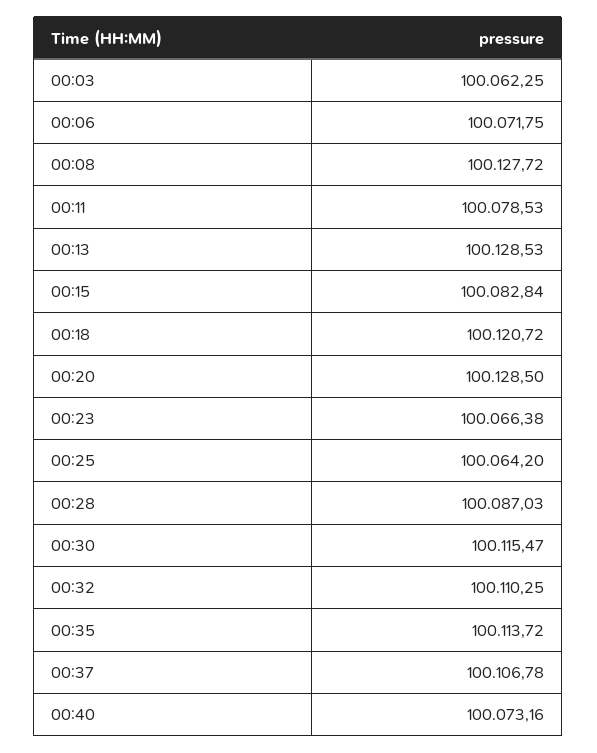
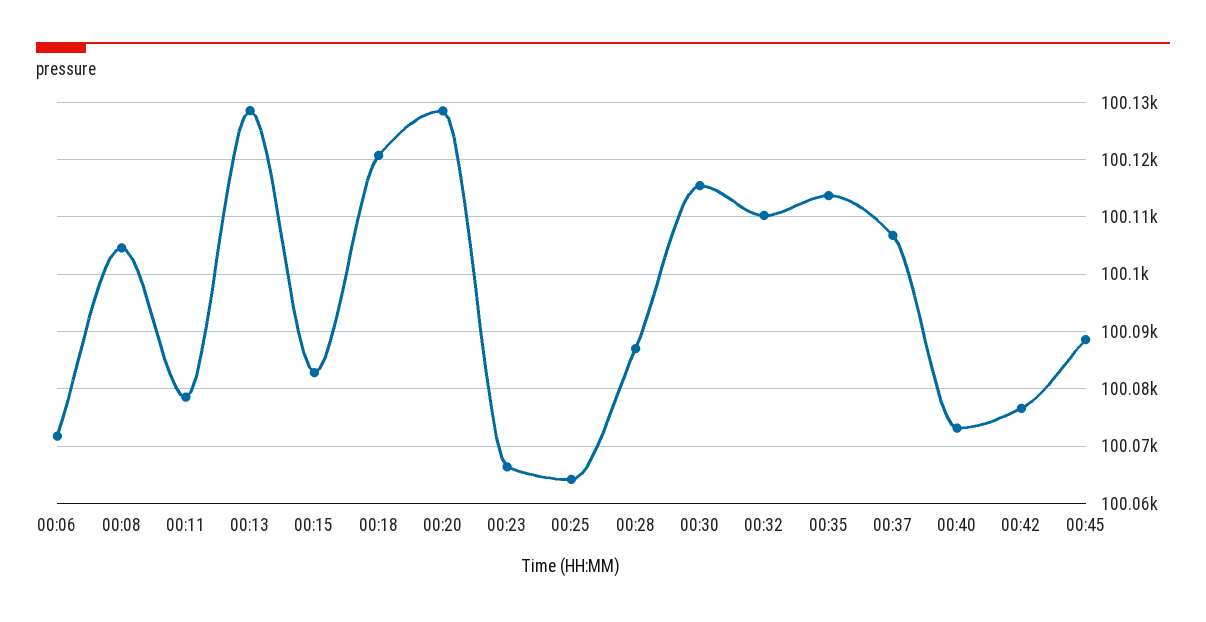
00:03: 100062.25 -> none
00:08: 100127.72 -> 100104
00:42: none -> 100076
00:45: none -> 100088

